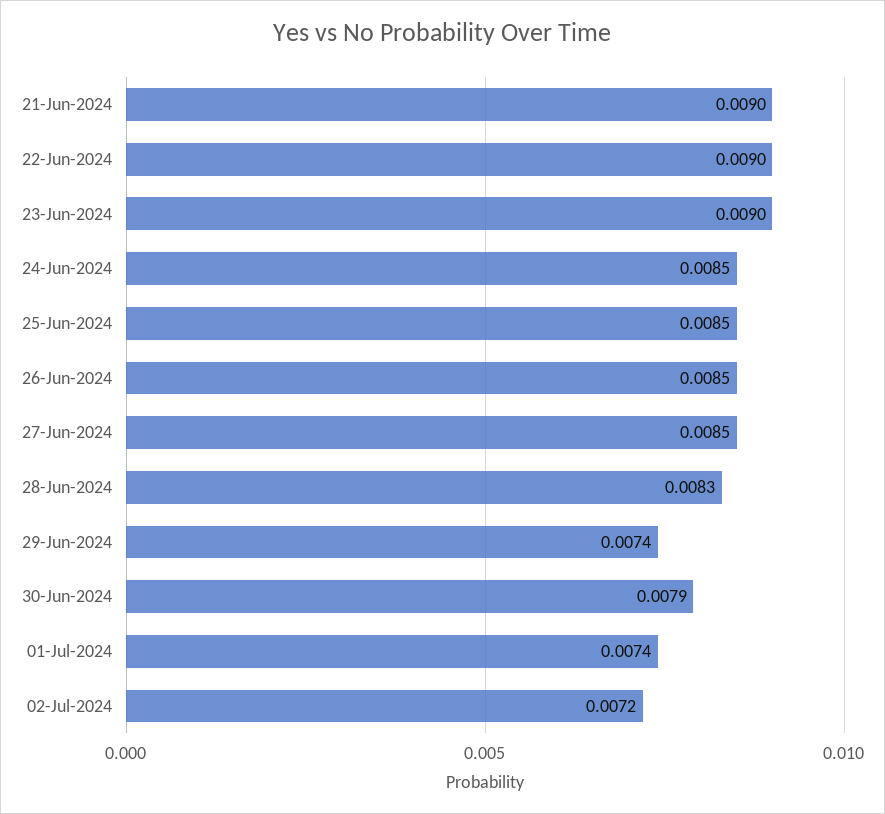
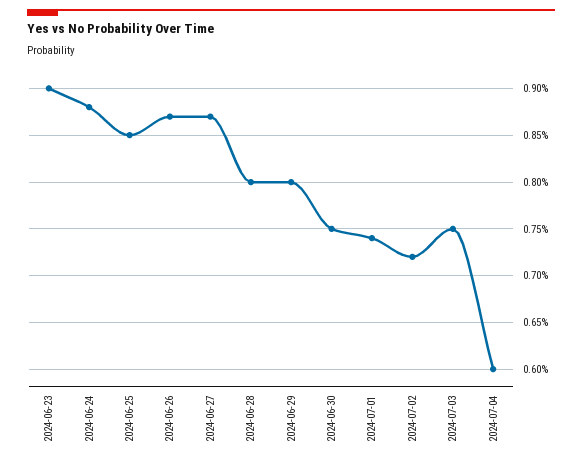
21-Jun-2024: 0.009 -> none
22-Jun-2024: 0.009 -> none
24-Jun-2024: 0.0085 -> 0.0088
26-Jun-2024: 0.0085 -> 0.0087
27-Jun-2024: 0.0085 -> 0.0087
28-Jun-2024: 0.0083 -> 0.008
29-Jun-2024: 0.0074 -> 0.008
30-Jun-2024: 0.0079 -> 0.0075
2024-07-03: none -> 0.0075
2024-07-04: none -> 0.006

